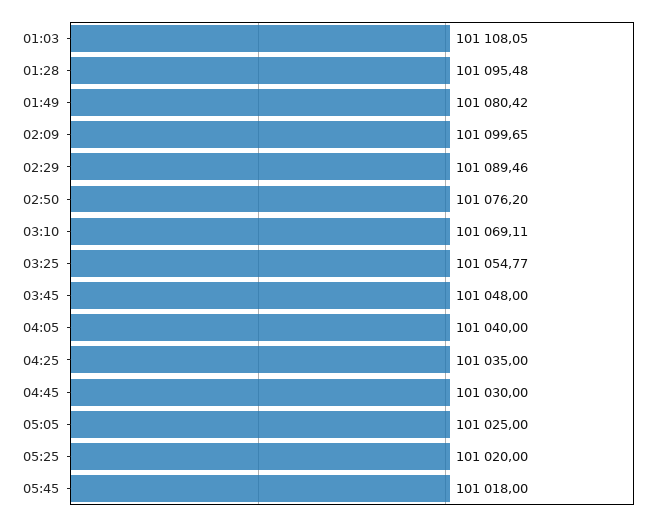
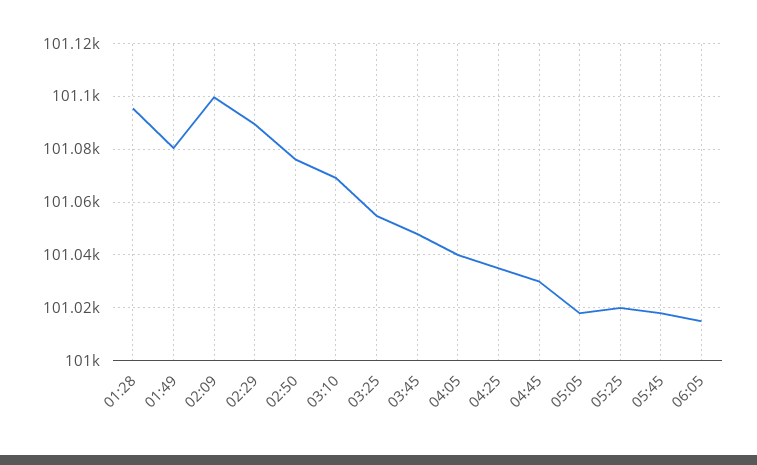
01:03: 101108.05 -> none
05:05: 101025 -> 101017.5
06:05: none -> 101015

